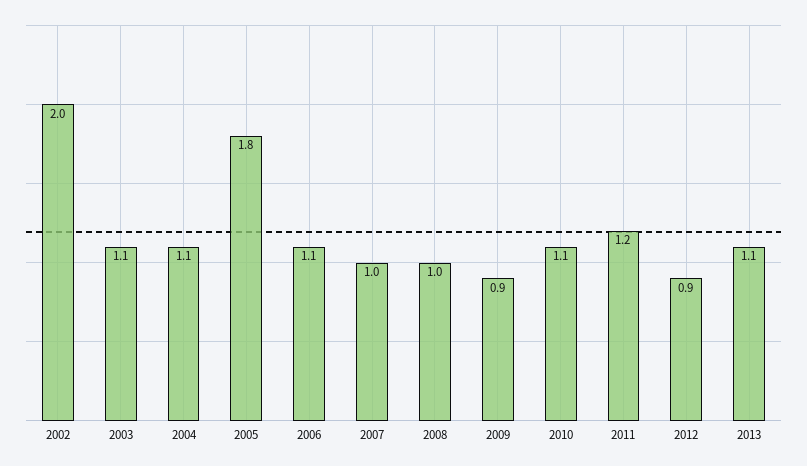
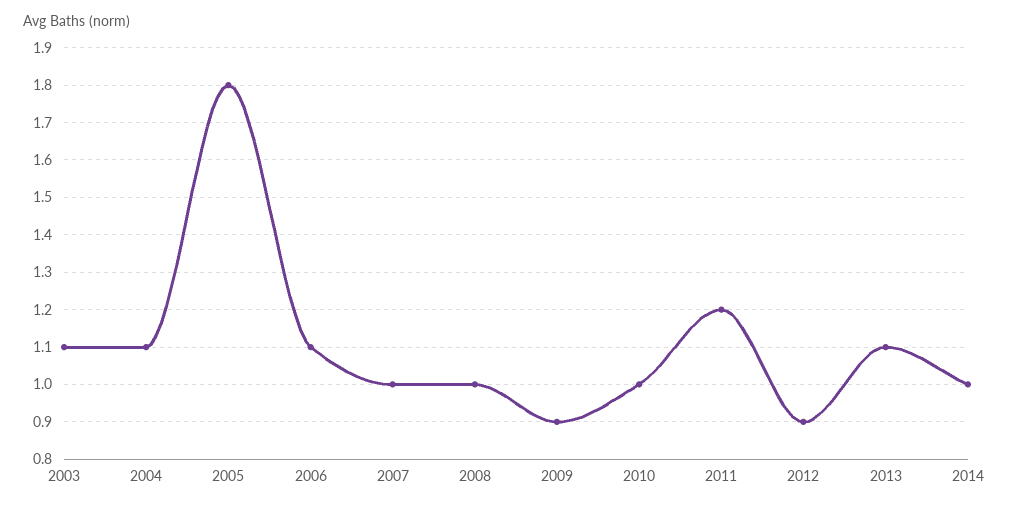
2002: 2 -> none
2010: 1.1 -> 1
2014: none -> 1

